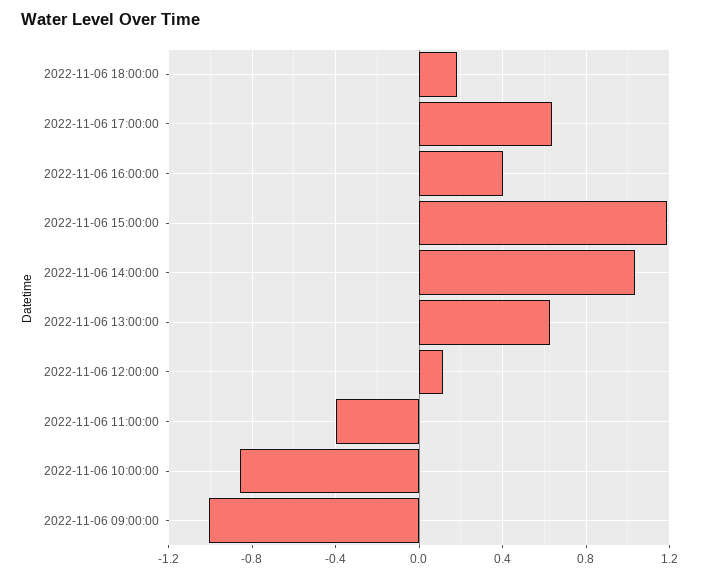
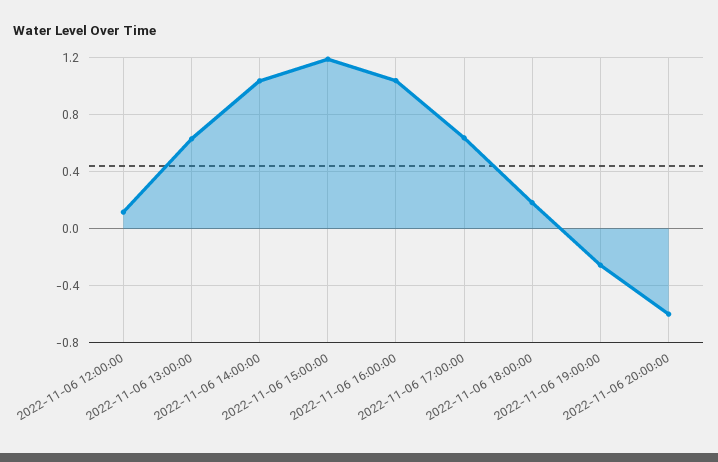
2022-11-06 16:00:00: 0.4 -> 1.05
2022-11-06 11:00:00: -0.4 -> none
2022-11-06 10:00:00: -0.85 -> none
2022-11-06 09:00:00: -1 -> none
2022-11-06 19:00:00: none -> -0.25
2022-11-06 20:00:00: none -> -0.6

